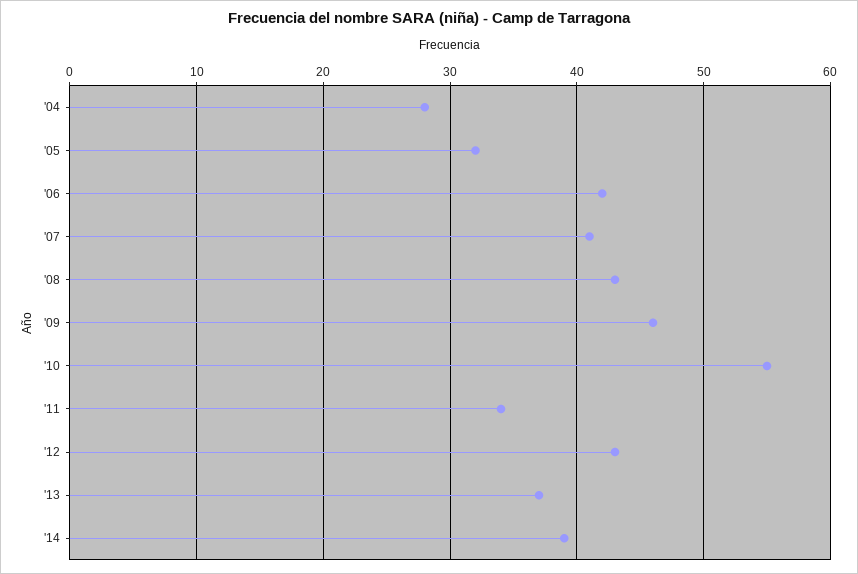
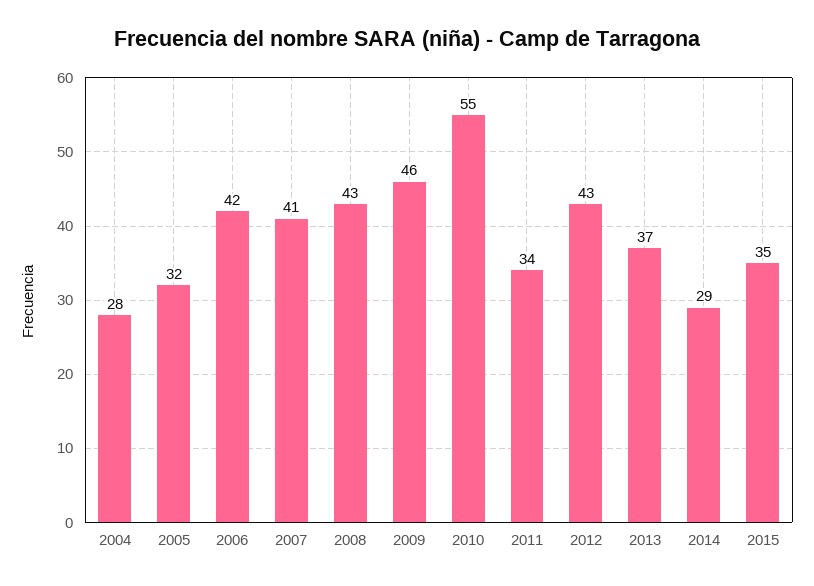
'14: 39 -> 29
2015: none -> 35

